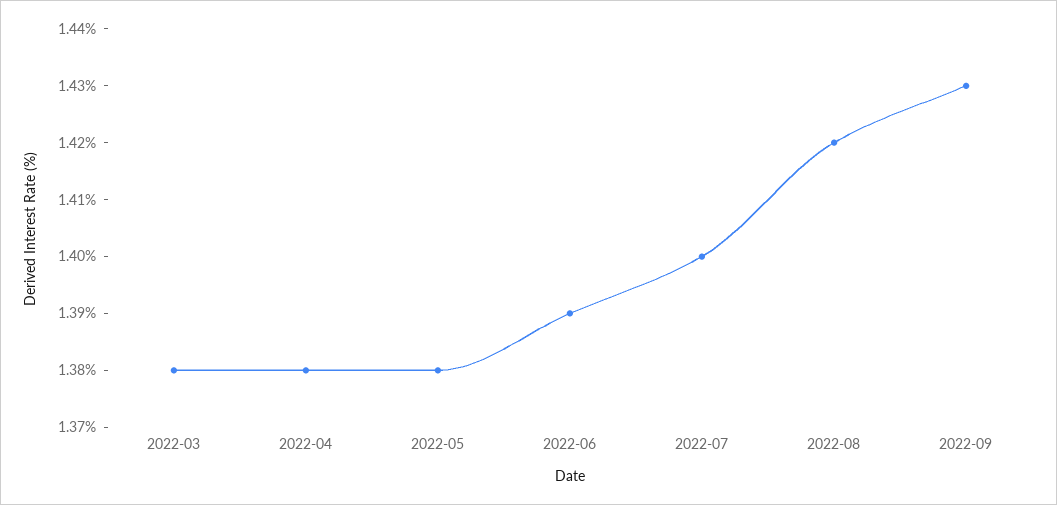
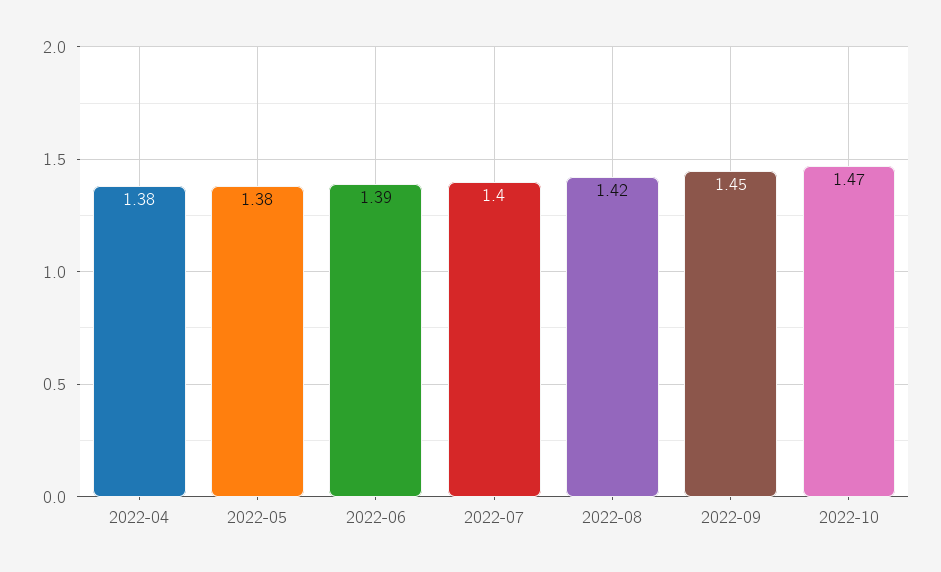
2022-03: 1.38 -> none
2022-09: 1.43 -> 1.45
2022-10: none -> 1.47

